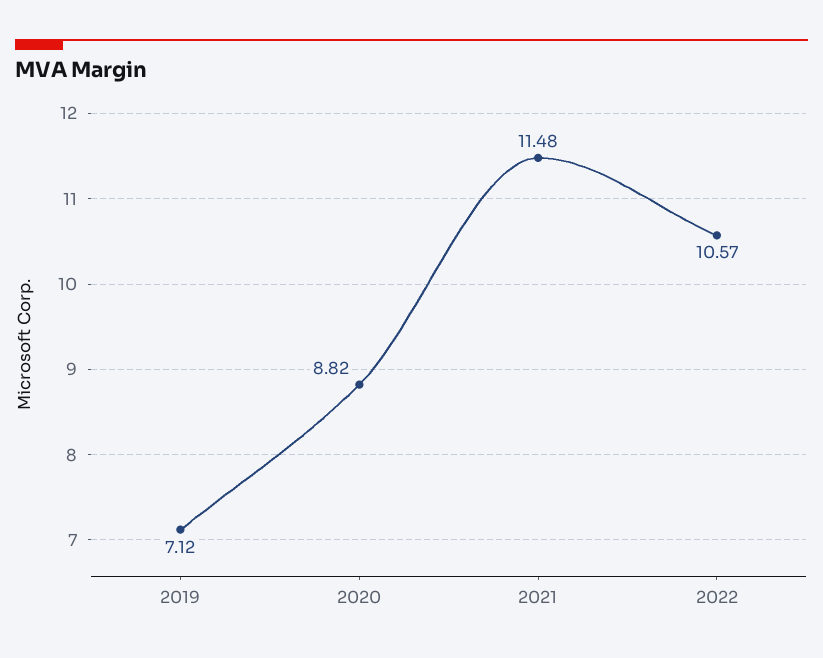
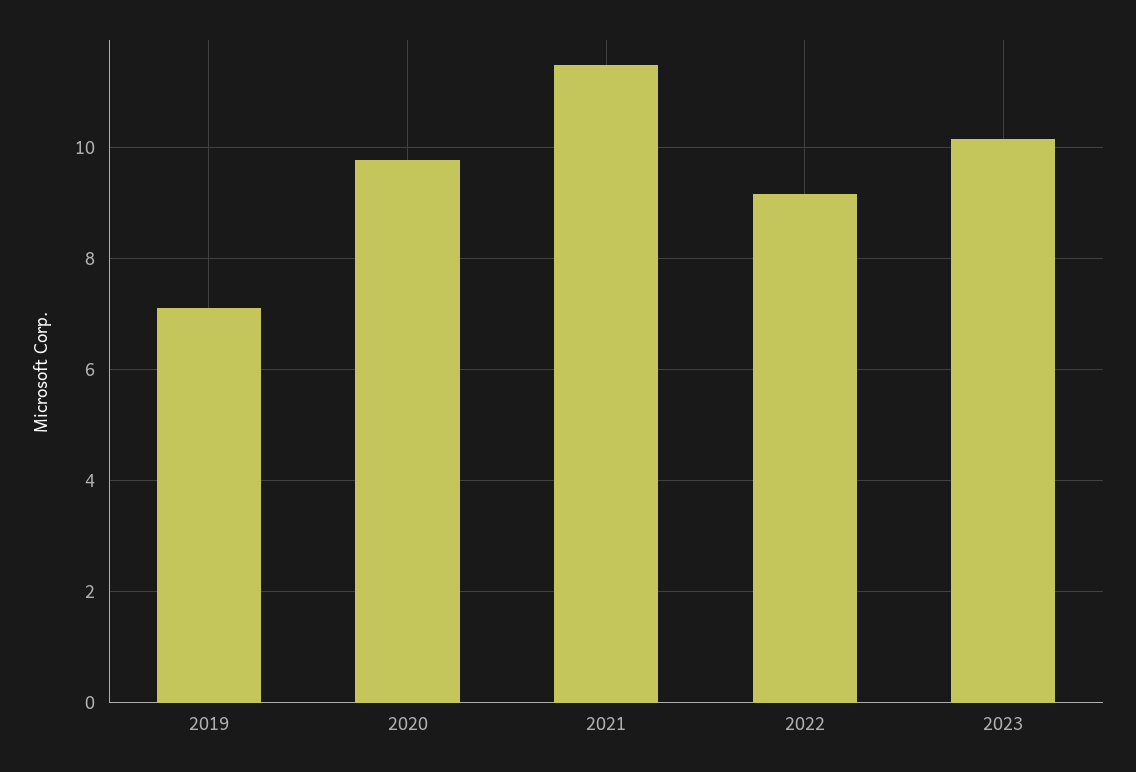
2020: 8.82 -> 9.8
2022: 10.57 -> 9.2
2023: none -> 10.2

